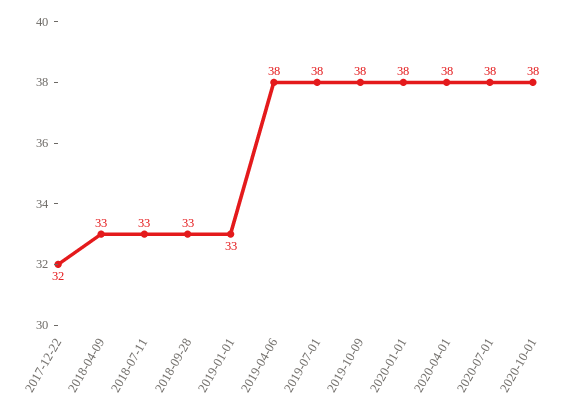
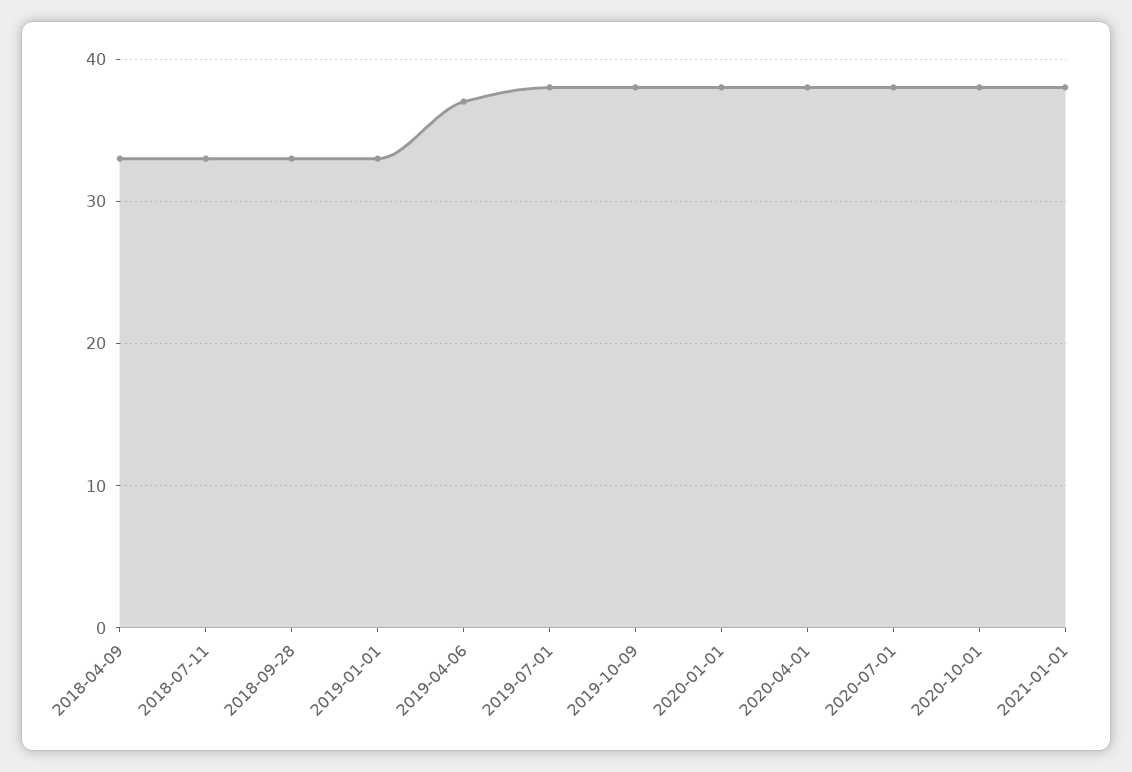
2017-12-22: 32 -> none
2019-04-06: 38 -> 37
2021-01-01: none -> 38

